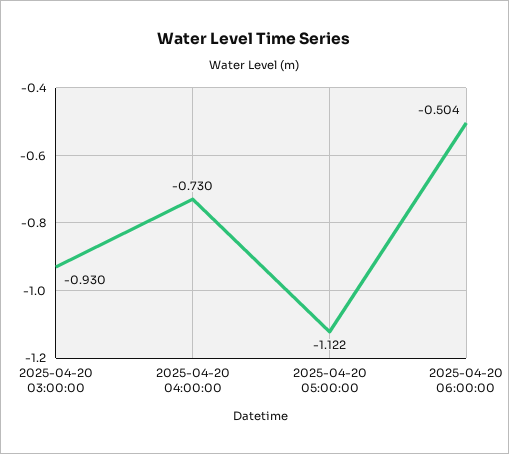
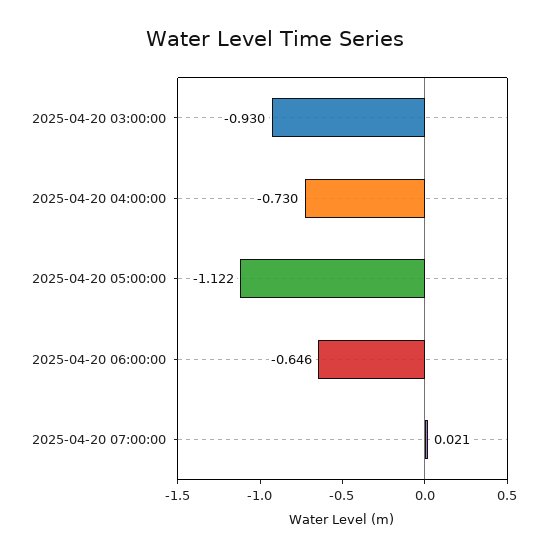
2025-04-20 06:00:00: -0.504 -> -0.646
2025-04-20 07:00:00: none -> 0.021

